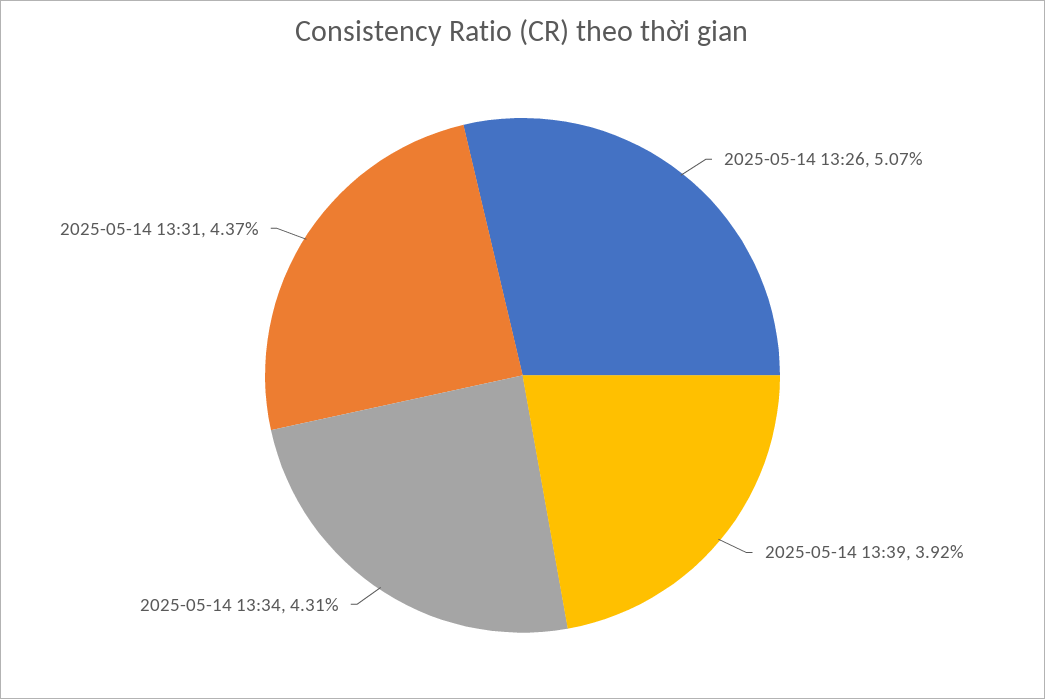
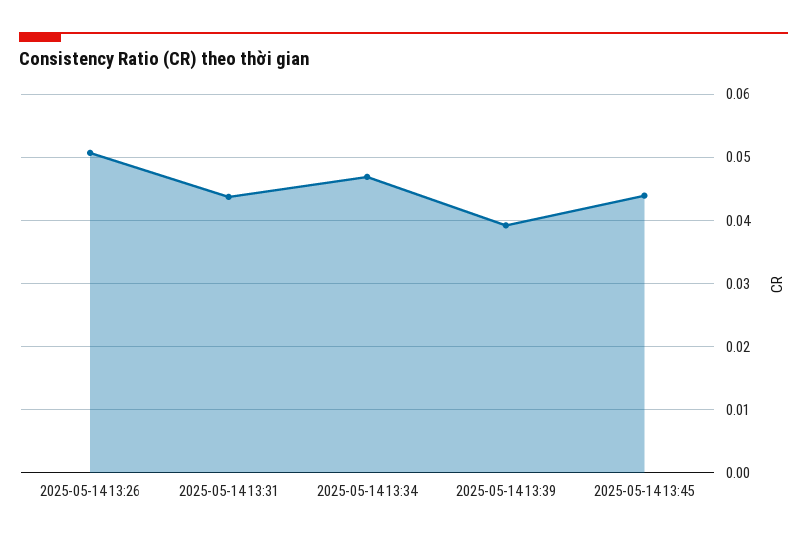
2025-05-14 13:34: 0.0431 -> 0.047
2025-05-14 13:45: none -> 0.044

